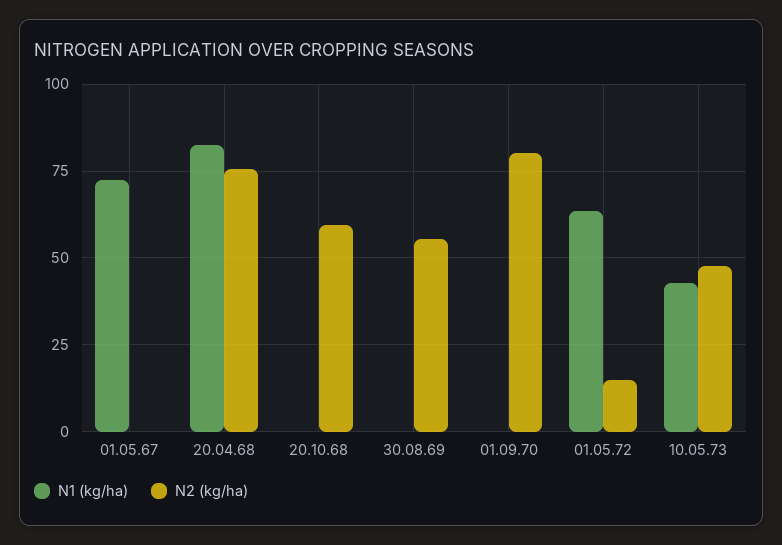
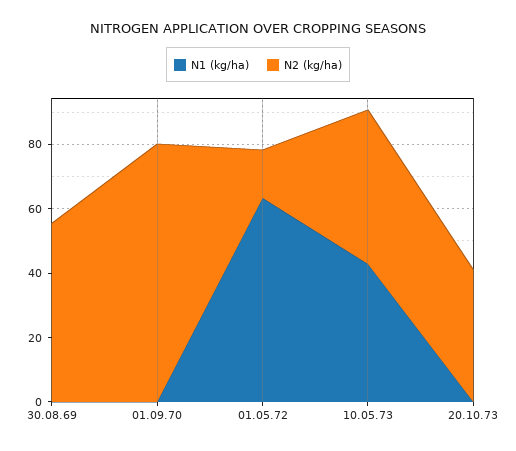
N1 (kg/ha), 01.05.67: 72.5 -> none
N2 (kg/ha), 01.05.67: 0 -> none
N1 (kg/ha), 20.04.68: 82.5 -> none
N2 (kg/ha), 20.04.68: 75 -> none
N1 (kg/ha), 20.10.68: 0 -> none
N2 (kg/ha), 20.10.68: 60 -> none
N1 (kg/ha), 20.10.73: none -> 0
N2 (kg/ha), 20.10.73: none -> 40

